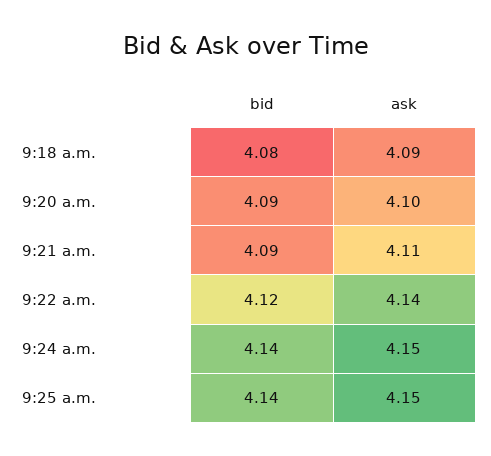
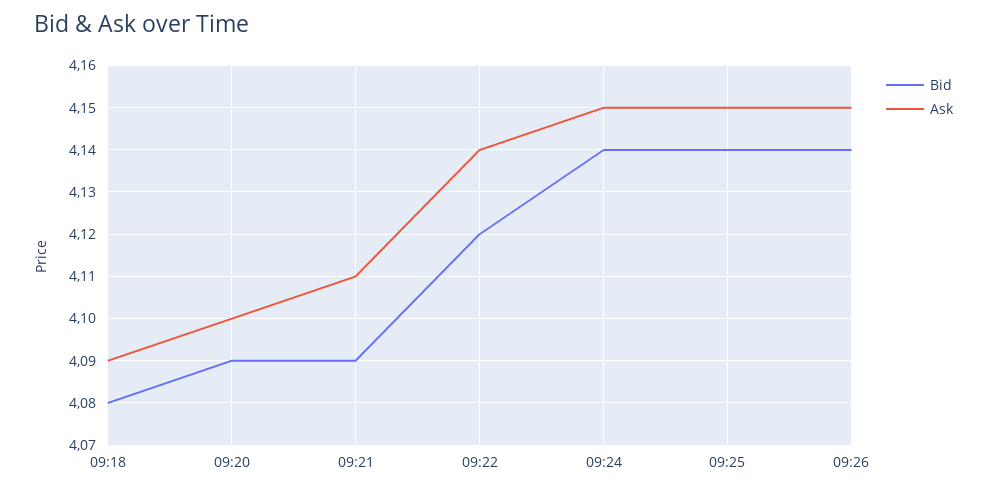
bid, 09:26: none -> 4.14
ask, 09:26: none -> 4.15

